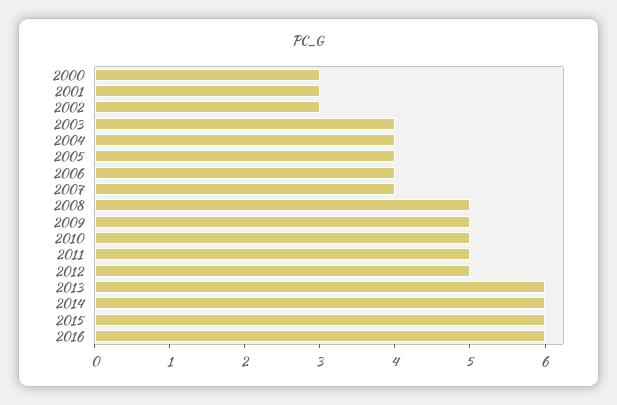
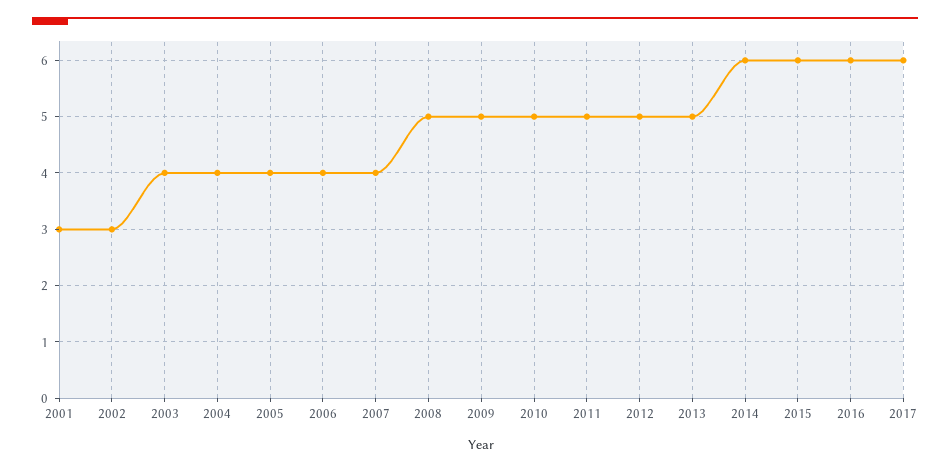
2000: 3 -> none
2013: 6 -> 5
2017: none -> 6

